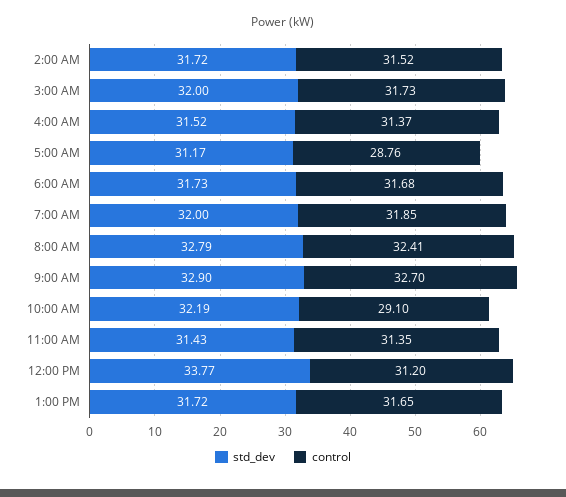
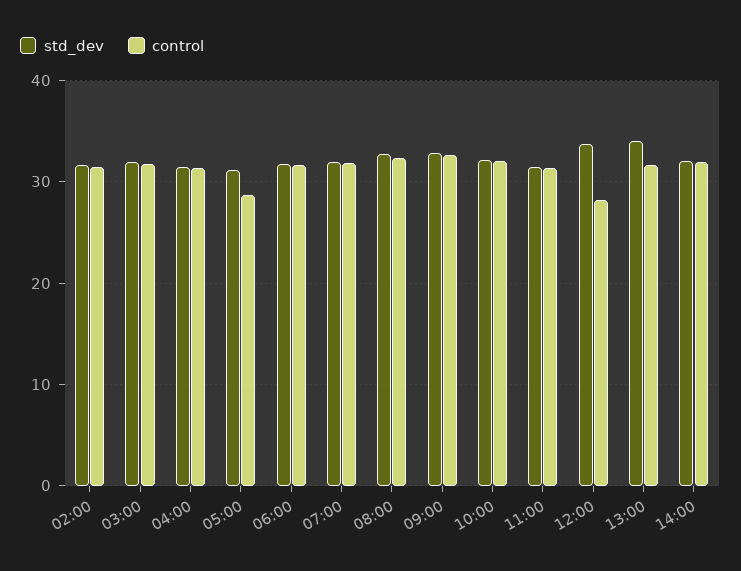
control, 10:00 AM: 29.1 -> 32
control, 12:00 PM: 31.2 -> 28
std_dev, 1:00 PM: 31.72 -> 34
std_dev, 14:00: none -> 32
control, 14:00: none -> 32

